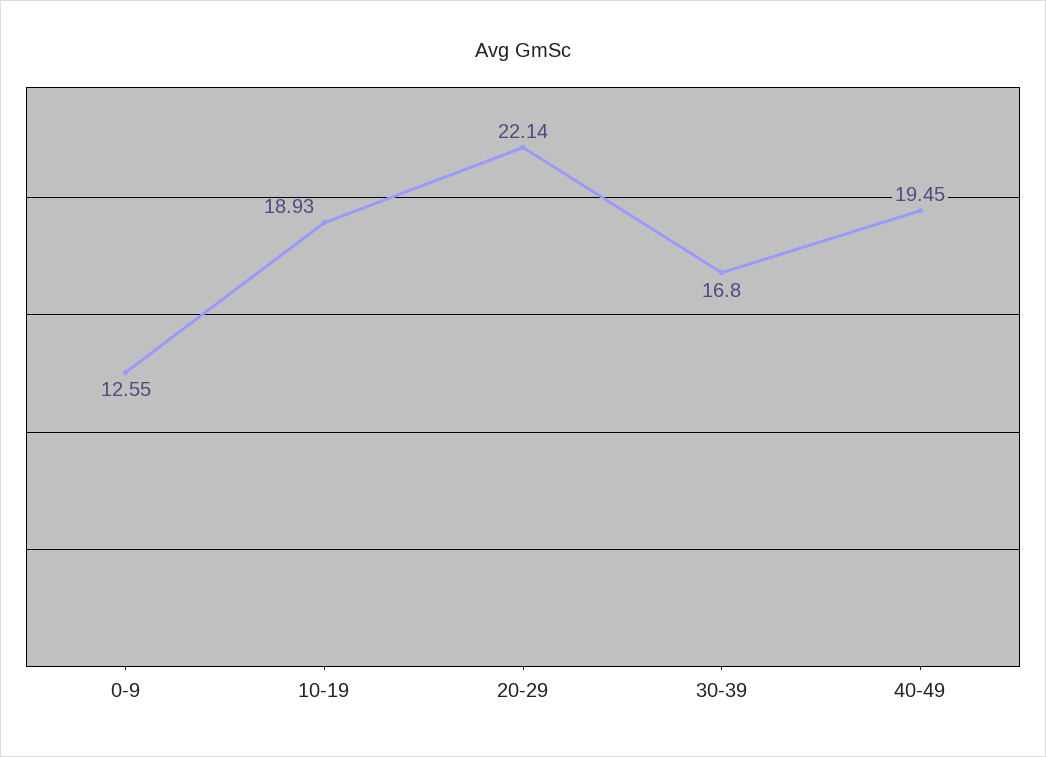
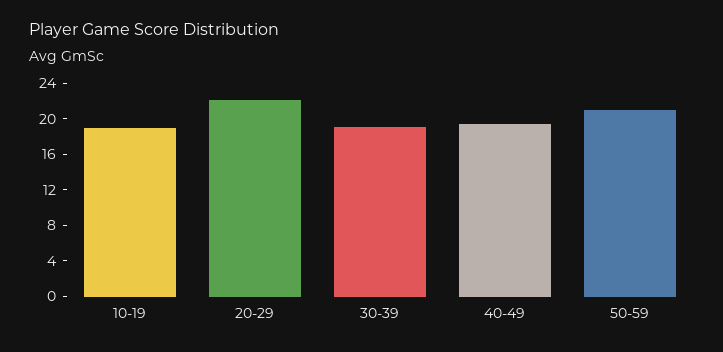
0-9: 12.55 -> none
30-39: 16.8 -> 19
50-59: none -> 21

